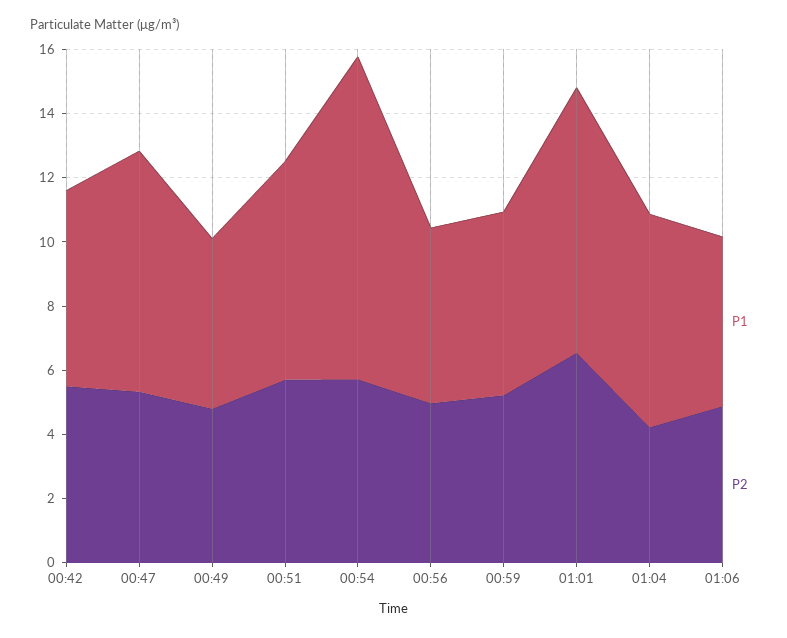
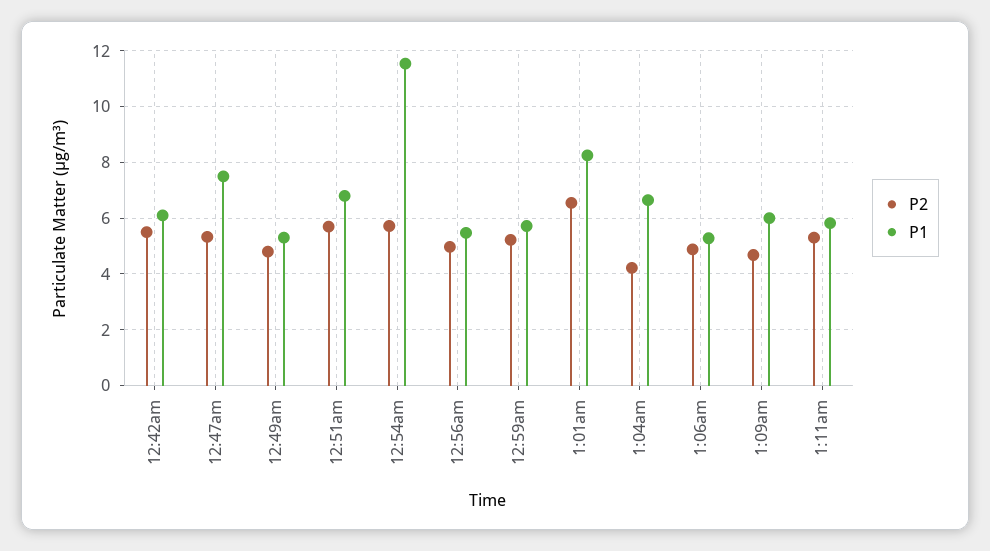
P1, 00:54: 10 -> 11.5
P2, 1:09am: none -> 4.75
P1, 1:09am: none -> 6
P2, 1:11am: none -> 5.25
P1, 1:11am: none -> 5.75

